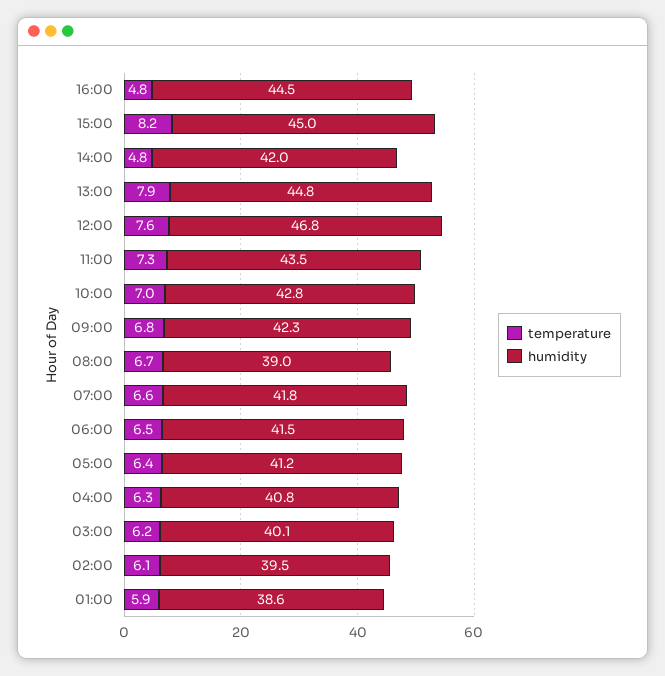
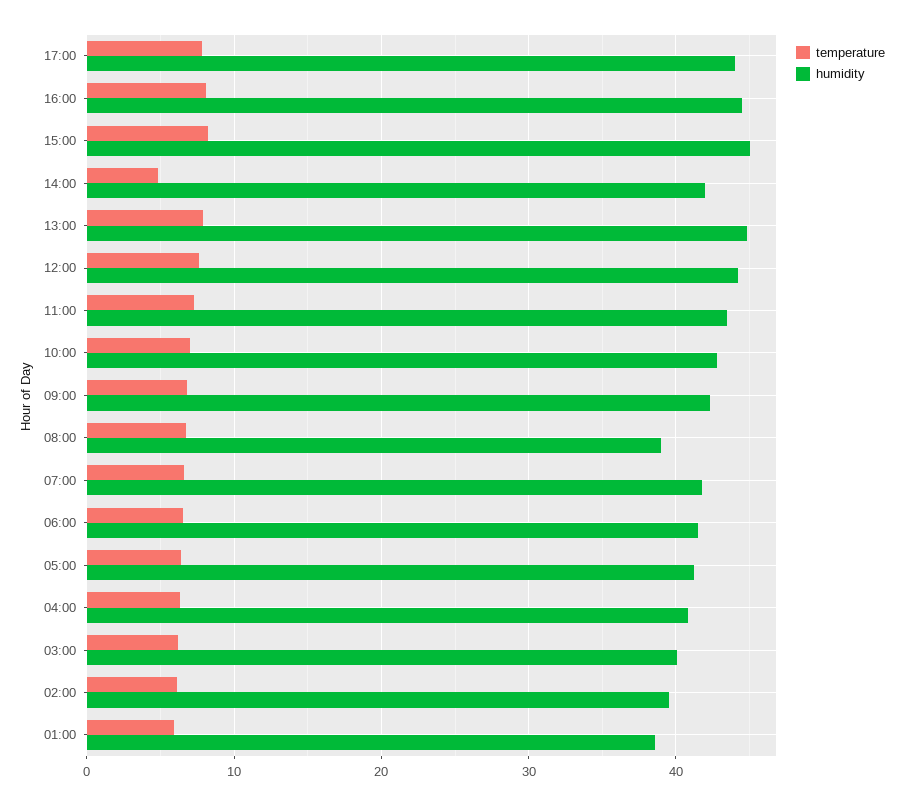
temperature, 16:00: 4.8 -> 8
humidity, 12:00: 46.8 -> 44
temperature, 17:00: none -> 8
humidity, 17:00: none -> 44

